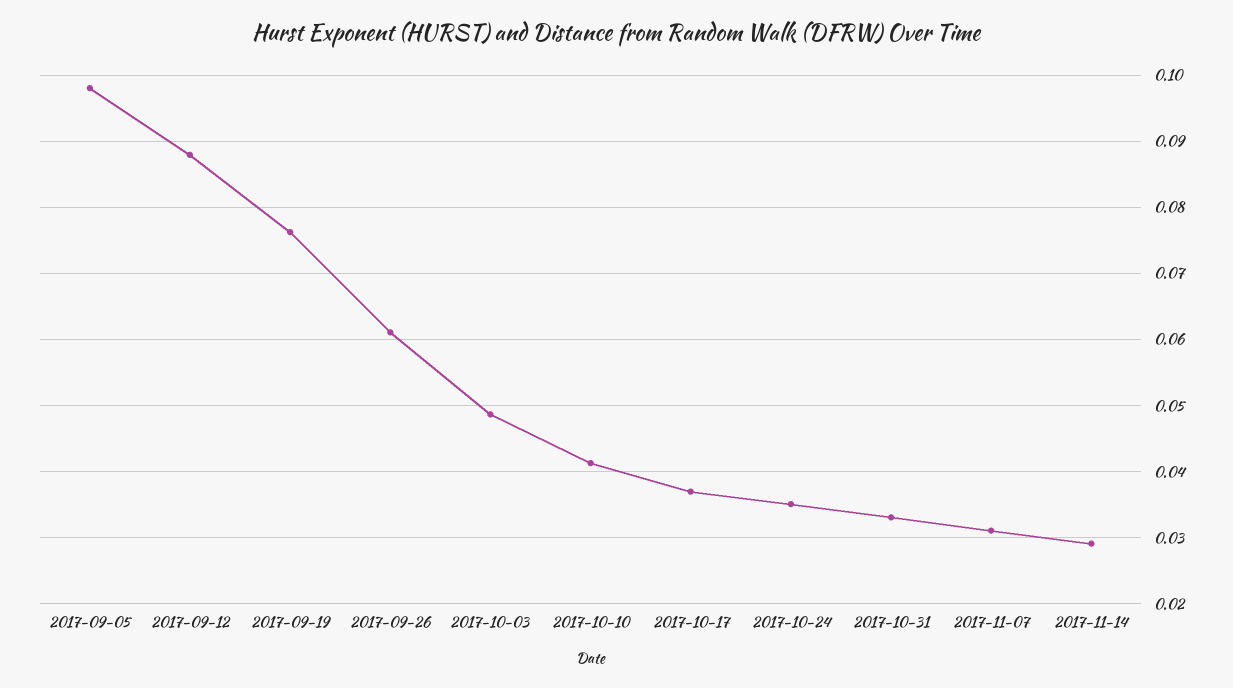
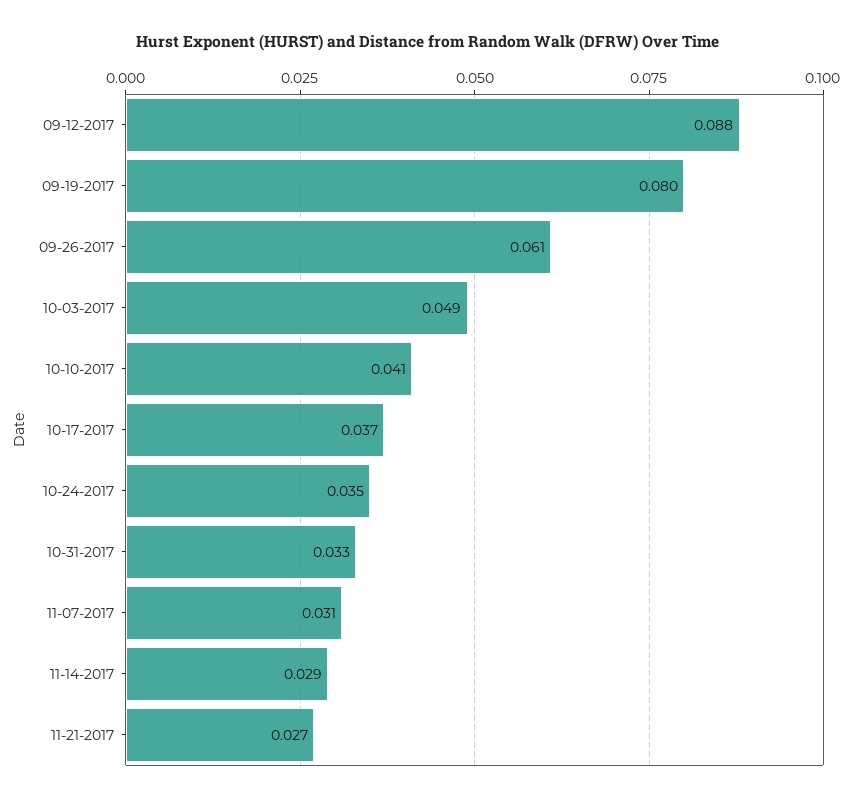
2017-09-05: 0.098 -> none
2017-09-19: 0.076 -> 0.08
11-21-2017: none -> 0.027

